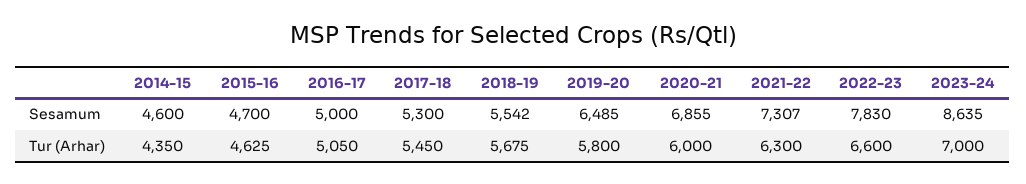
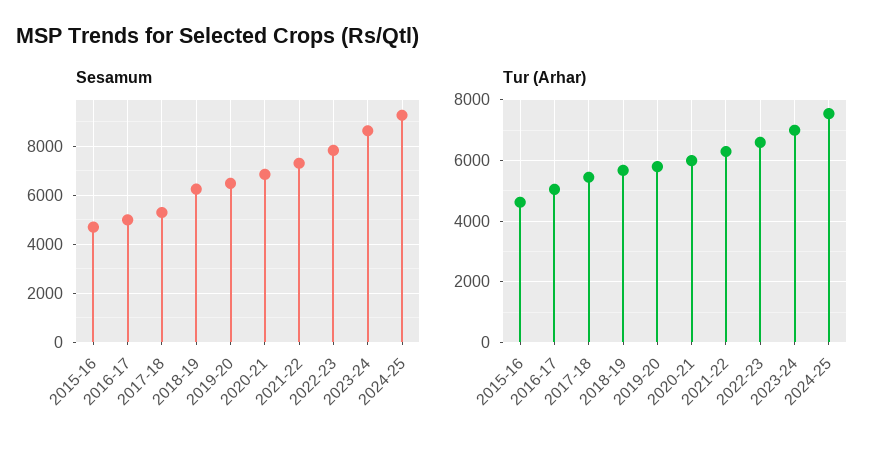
Sesamum, 2014-15: 4600 -> none
Sesamum, 2018-19: 5542 -> 6250
Tur (Arhar), 2014-15: 4350 -> none
Sesamum, 2024-25: none -> 9250
Tur (Arhar), 2024-25: none -> 7600

